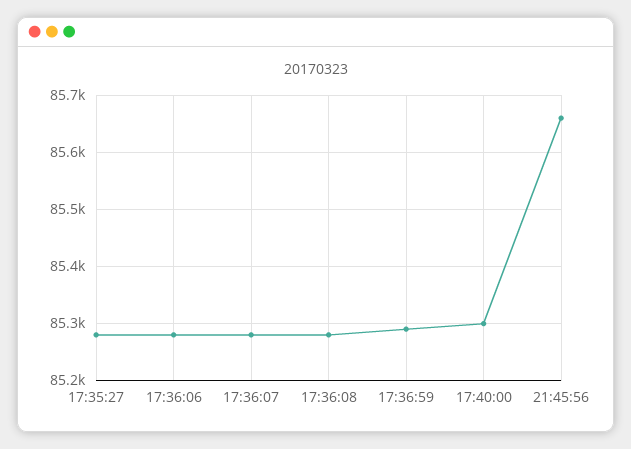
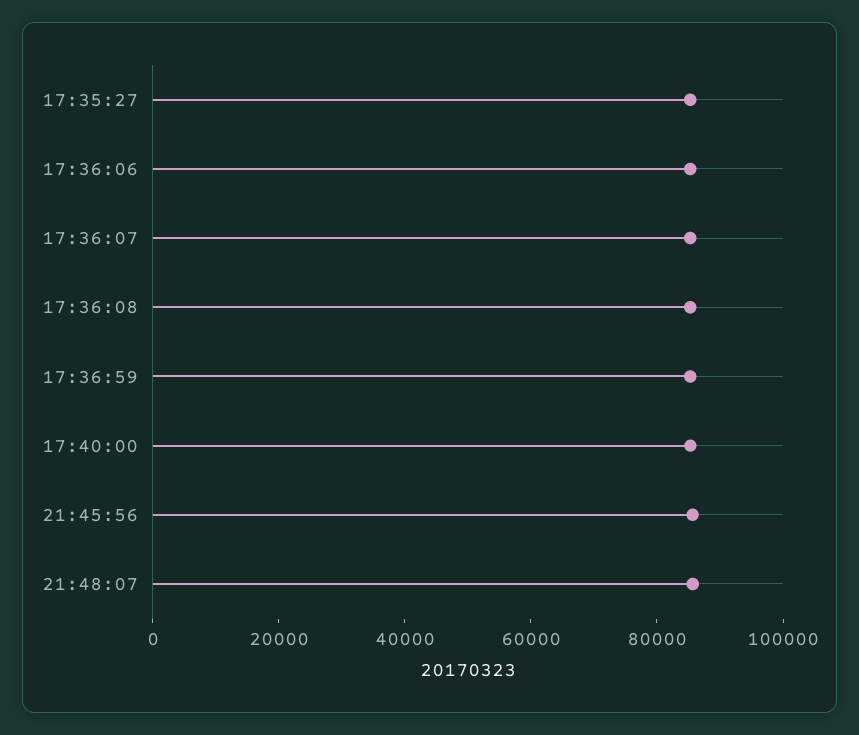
21:48:07: none -> 85000

